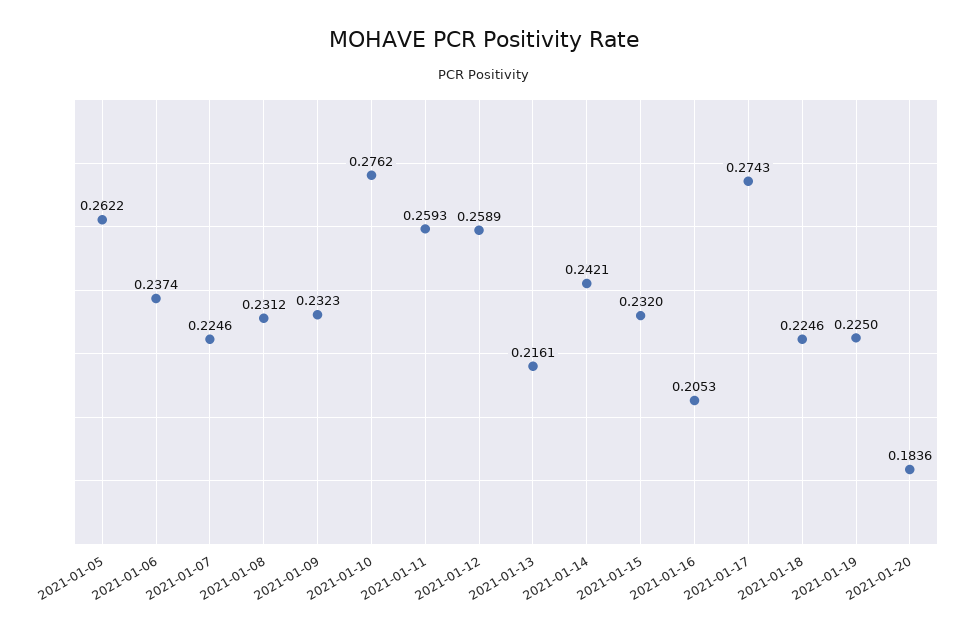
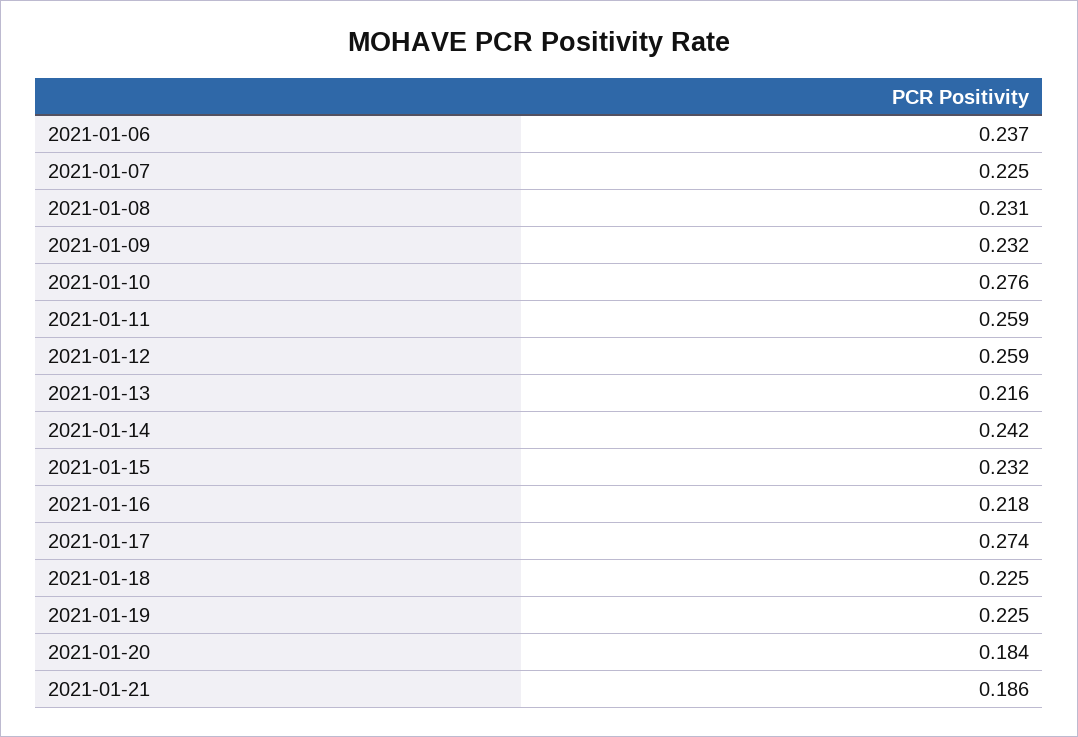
2021-01-05: 0.2622 -> none
2021-01-16: 0.2053 -> 0.218
2021-01-21: none -> 0.186

